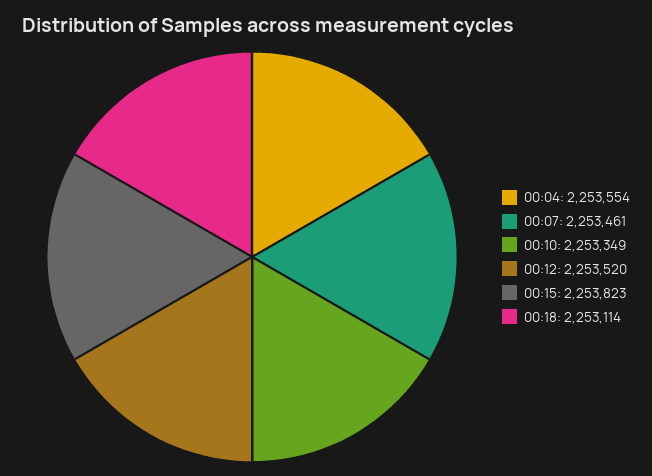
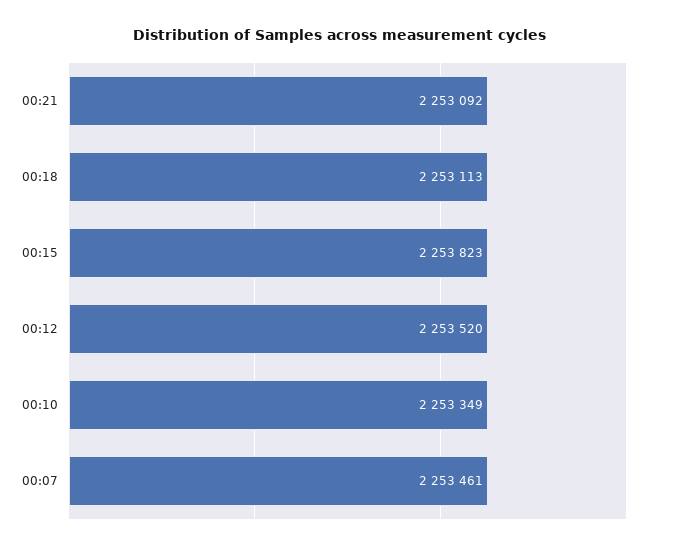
00:04: 2253554 -> none
00:18: 2253114 -> 2253113
00:21: none -> 2253092

